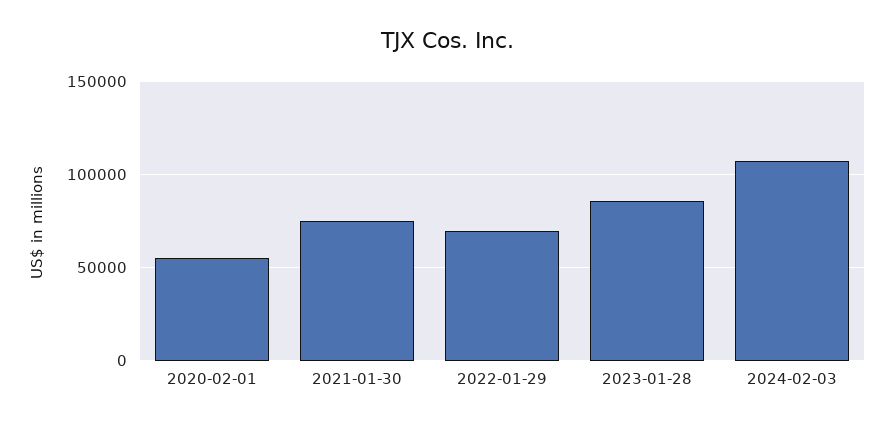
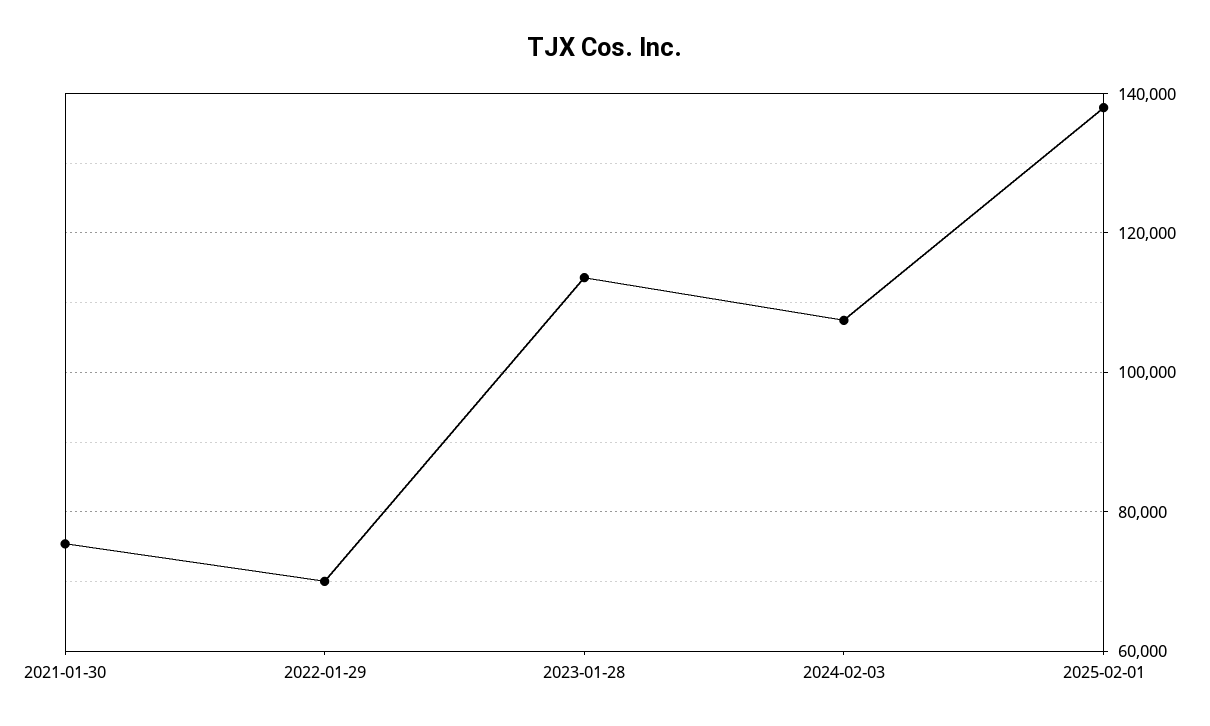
2020-02-01: 55000 -> none
2023-01-28: 85000 -> 114000
2025-02-01: none -> 138000

